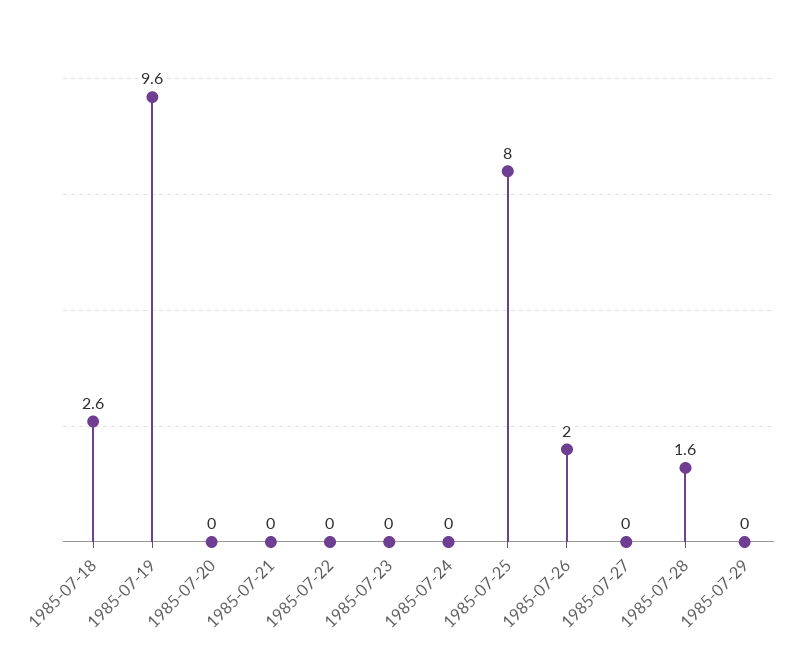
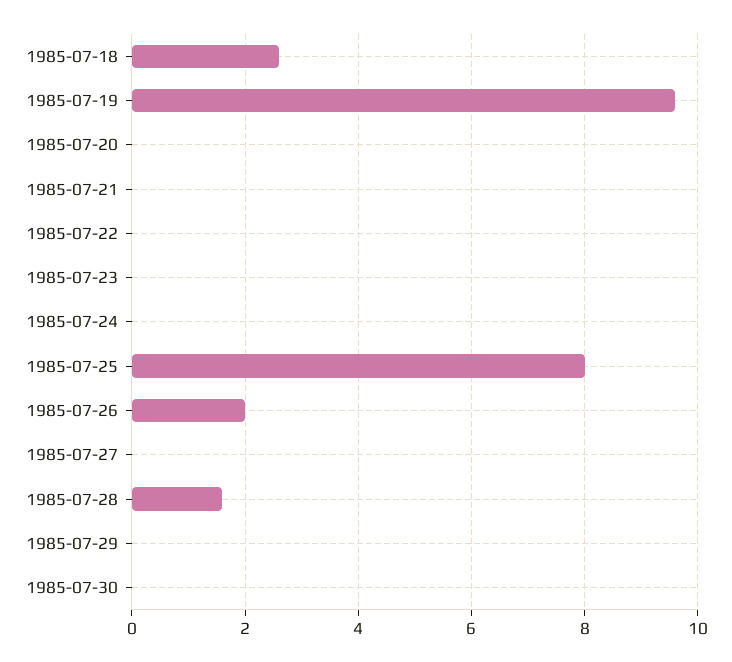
1985-07-30: none -> 0

